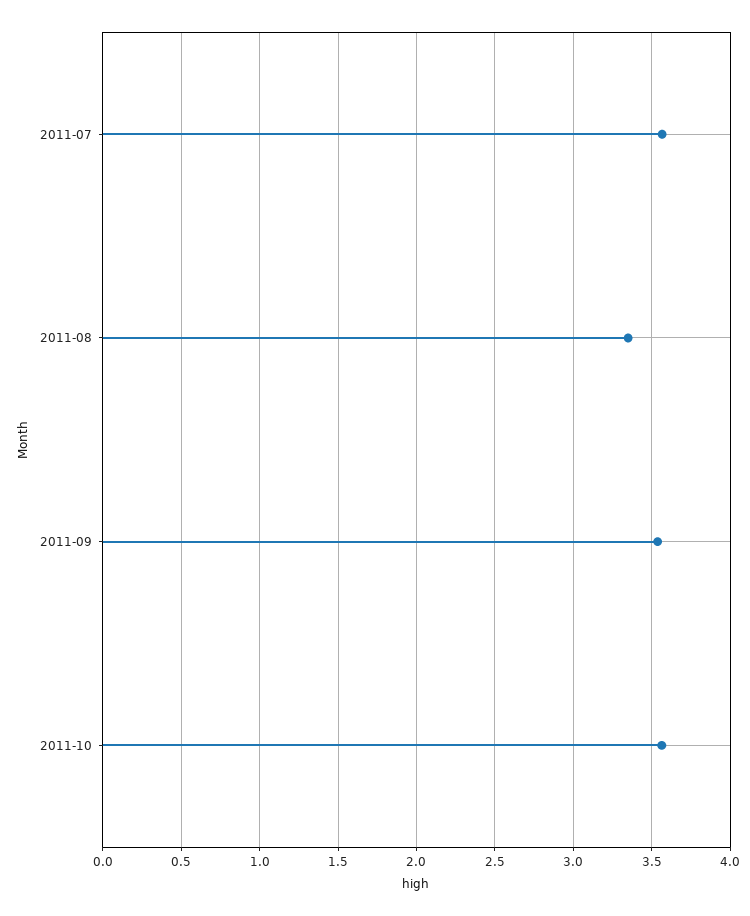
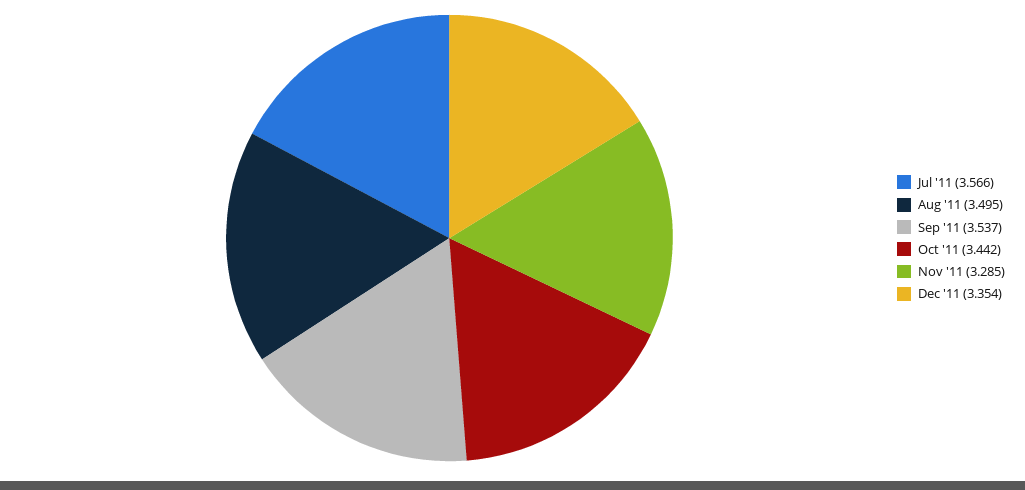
2011-08: 3.35 -> 3.495
2011-10: 3.55 -> 3.442
Nov '11: none -> 3.285
Dec '11: none -> 3.354

